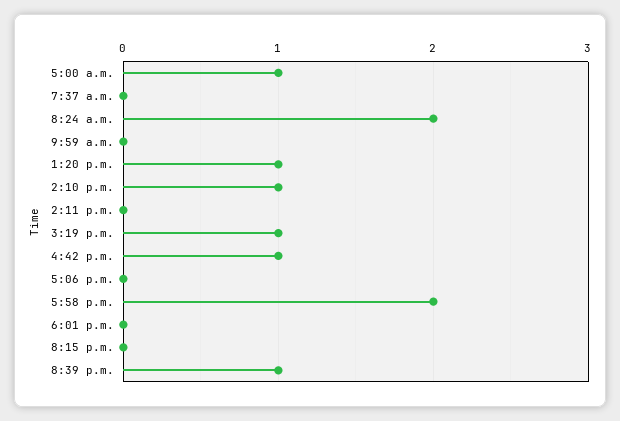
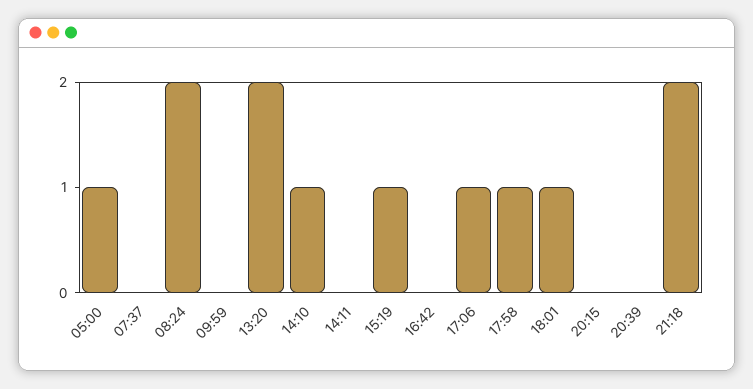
1:20 p.m.: 1 -> 2
4:42 p.m.: 1 -> 0
5:06 p.m.: 0 -> 1
5:58 p.m.: 2 -> 1
6:01 p.m.: 0 -> 1
8:39 p.m.: 1 -> 0
21:18: none -> 2

